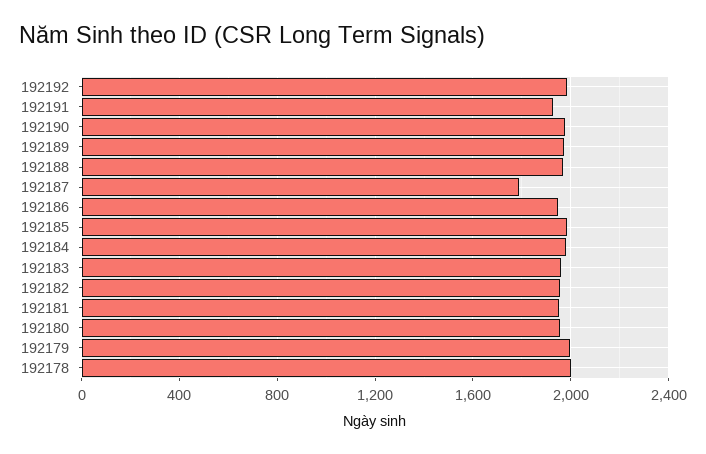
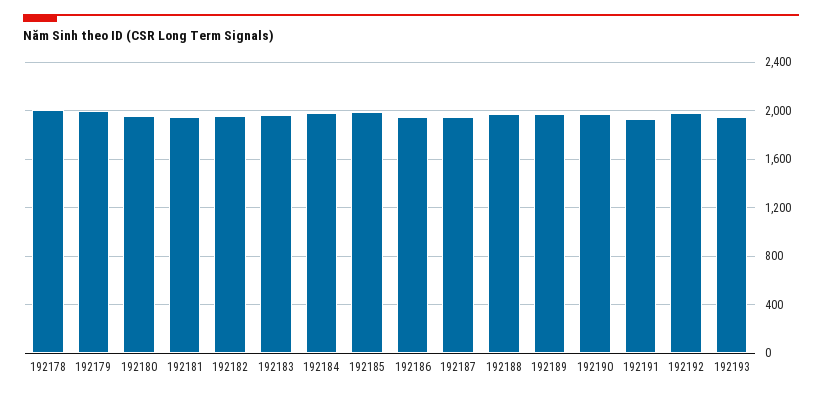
192187: 1800 -> 1950
192193: none -> 1950

